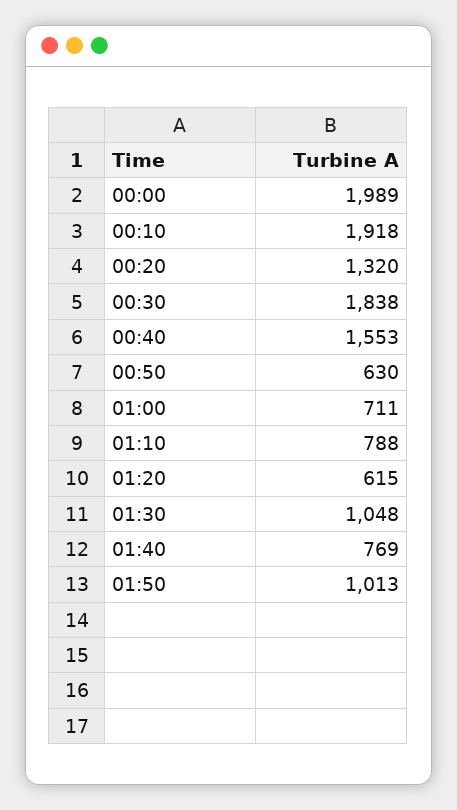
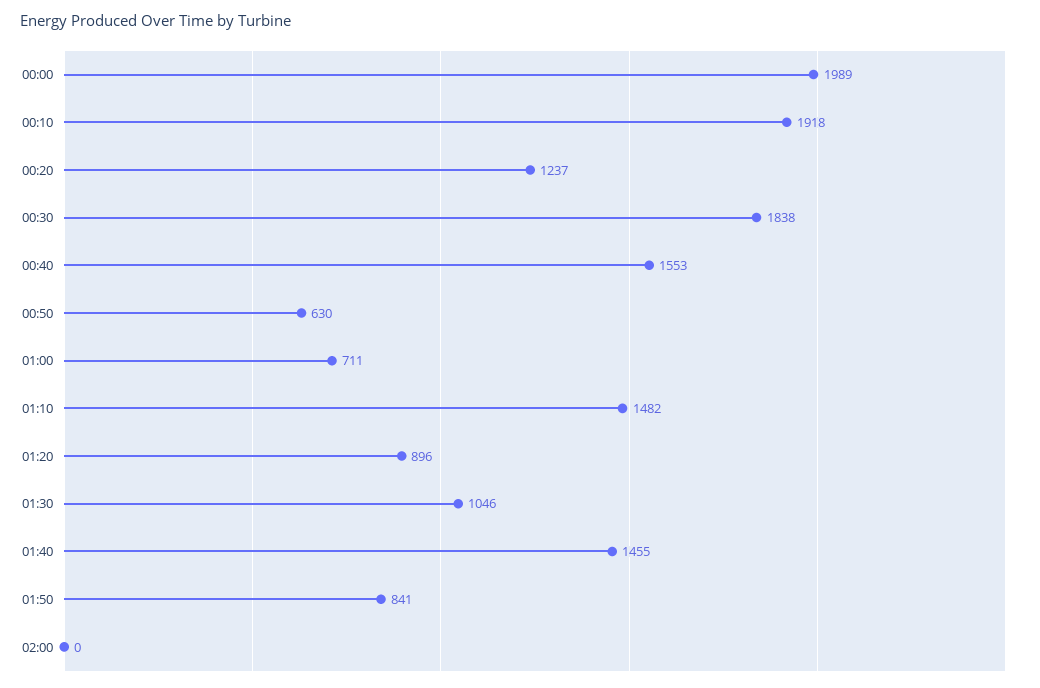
00:20: 1320 -> 1237
01:10: 788 -> 1482
01:20: 615 -> 896
01:30: 1048 -> 1046
01:40: 769 -> 1455
01:50: 1013 -> 841
02:00: none -> 0

